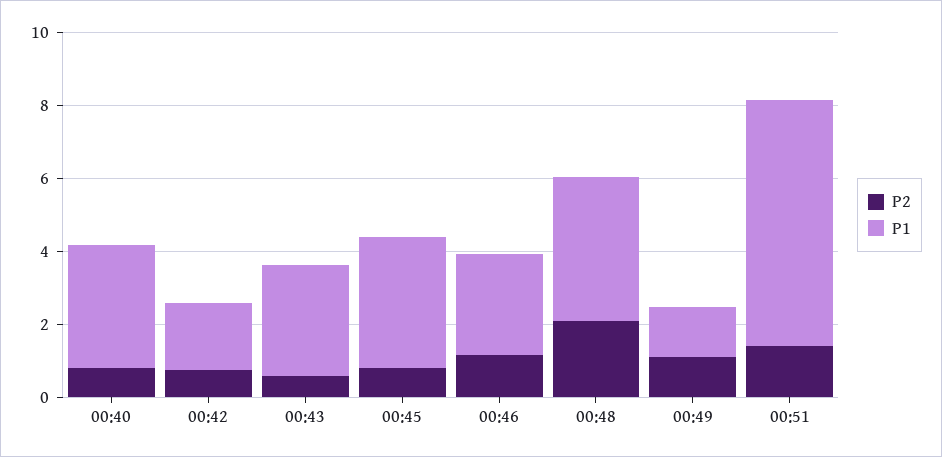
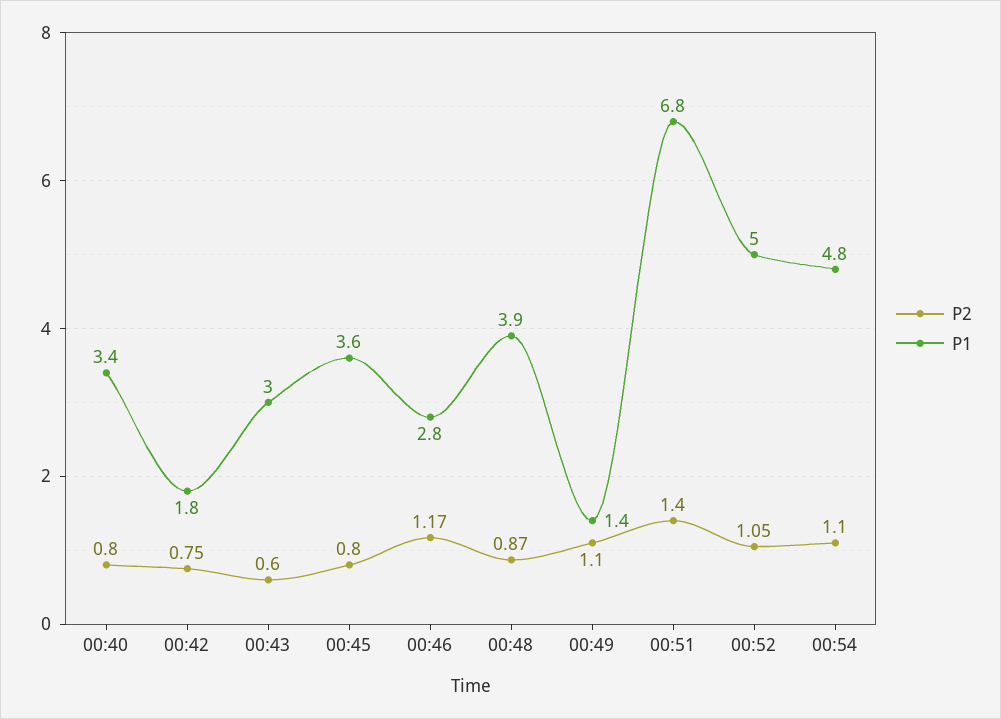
P2, 00:48: 2 -> 0.87
P2, 00:52: none -> 1.05
P1, 00:52: none -> 5
P2, 00:54: none -> 1.1
P1, 00:54: none -> 4.8

